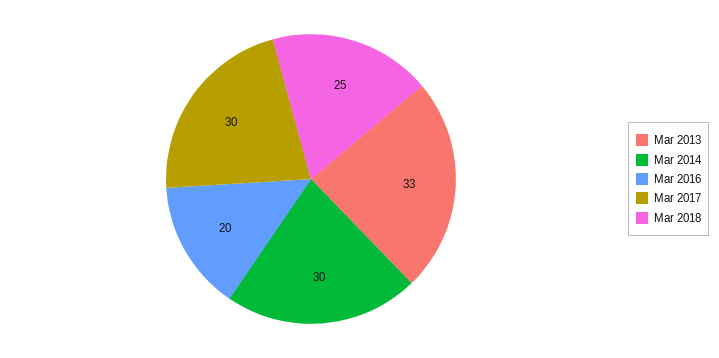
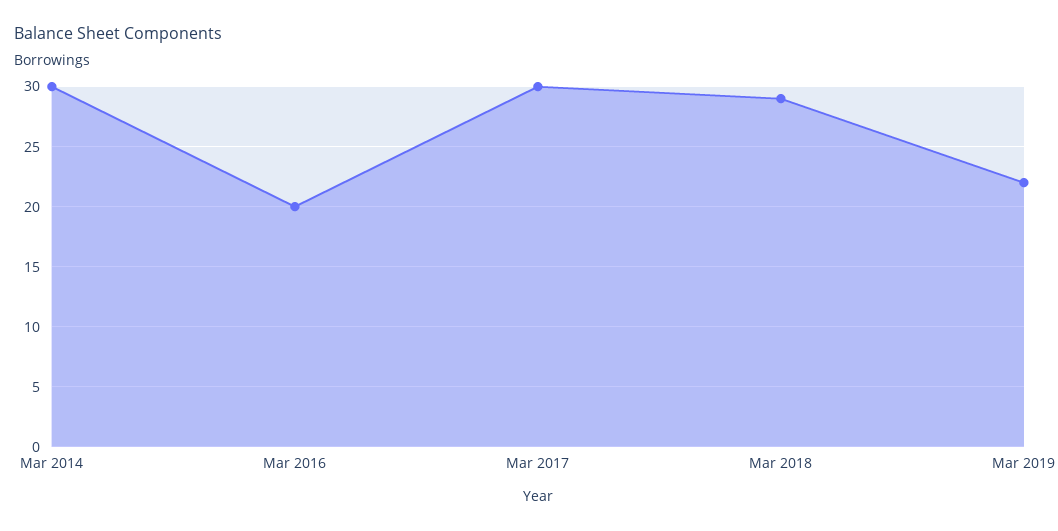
Mar 2013: 33 -> none
Mar 2018: 25 -> 29
Mar 2019: none -> 22

